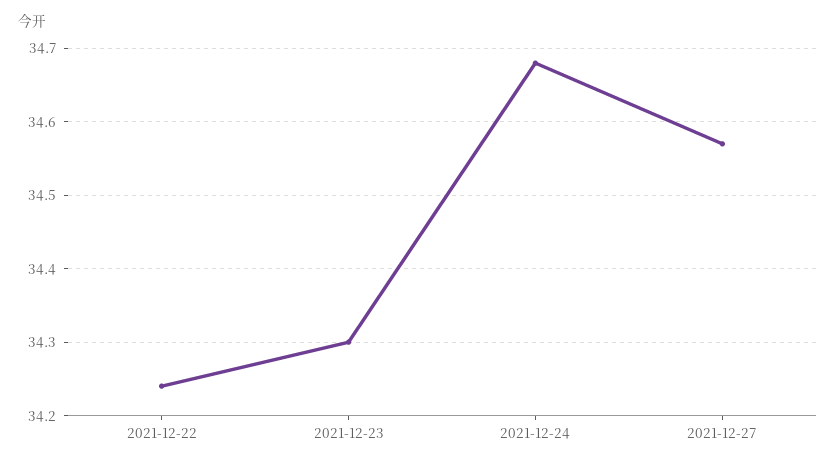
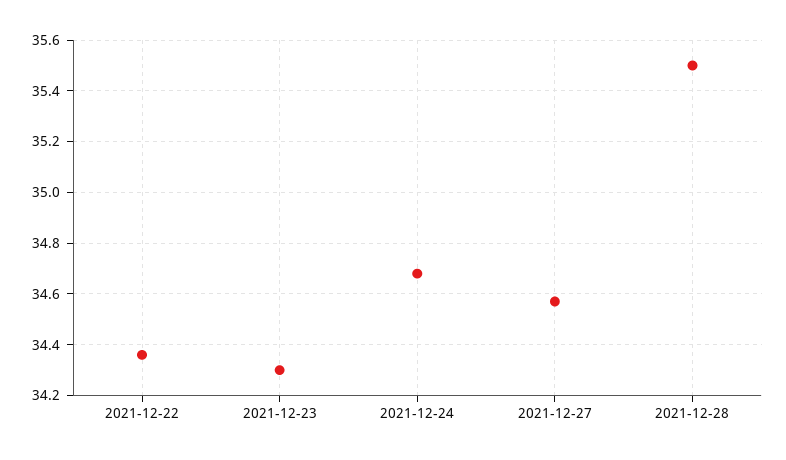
2021-12-22: 34.24 -> 34.35
2021-12-28: none -> 35.5

